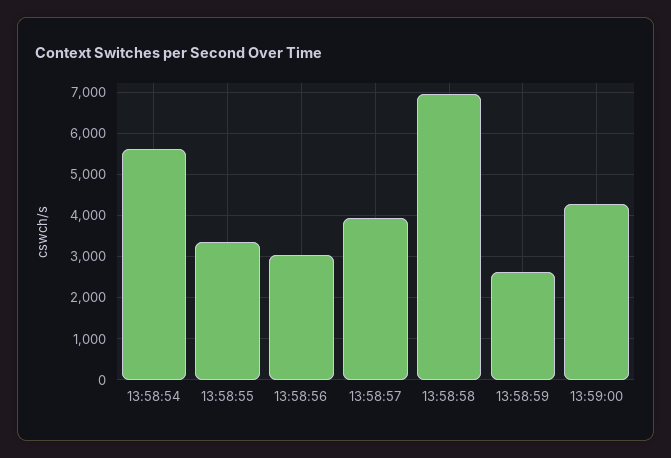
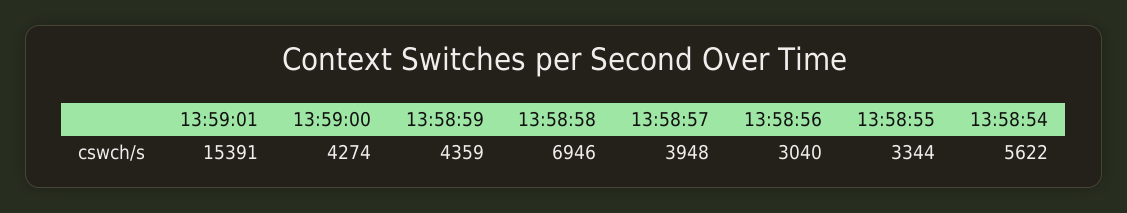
13:58:59: 2600 -> 4359
13:59:01: none -> 15391

